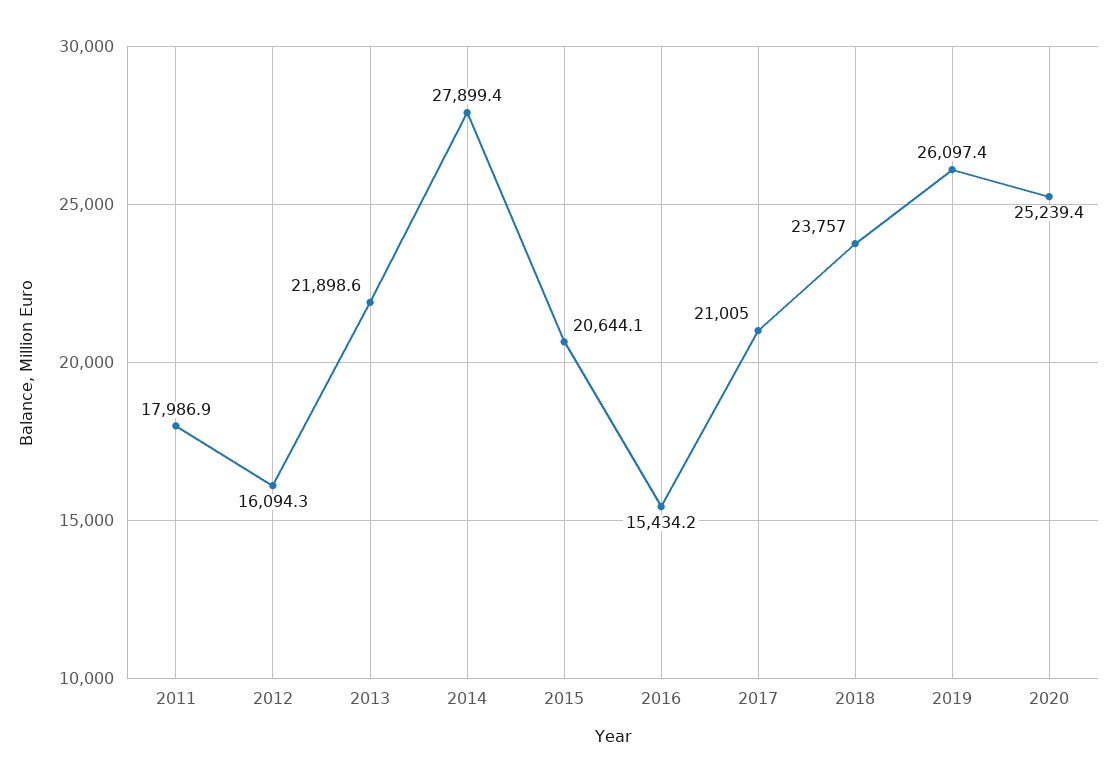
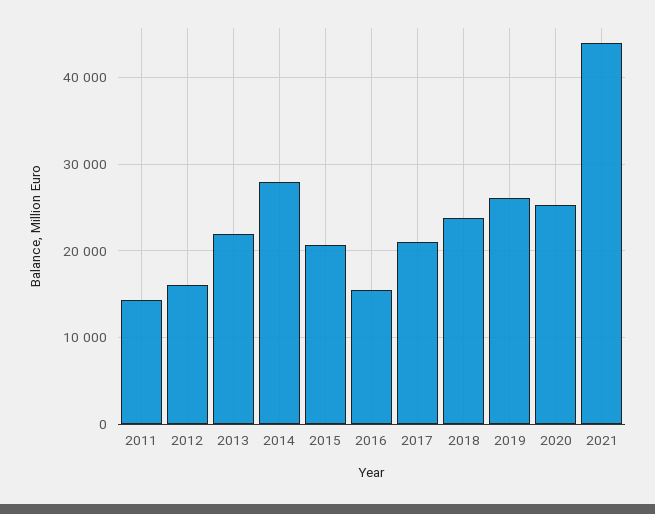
2011: 17986.9 -> 14000
2021: none -> 44000

